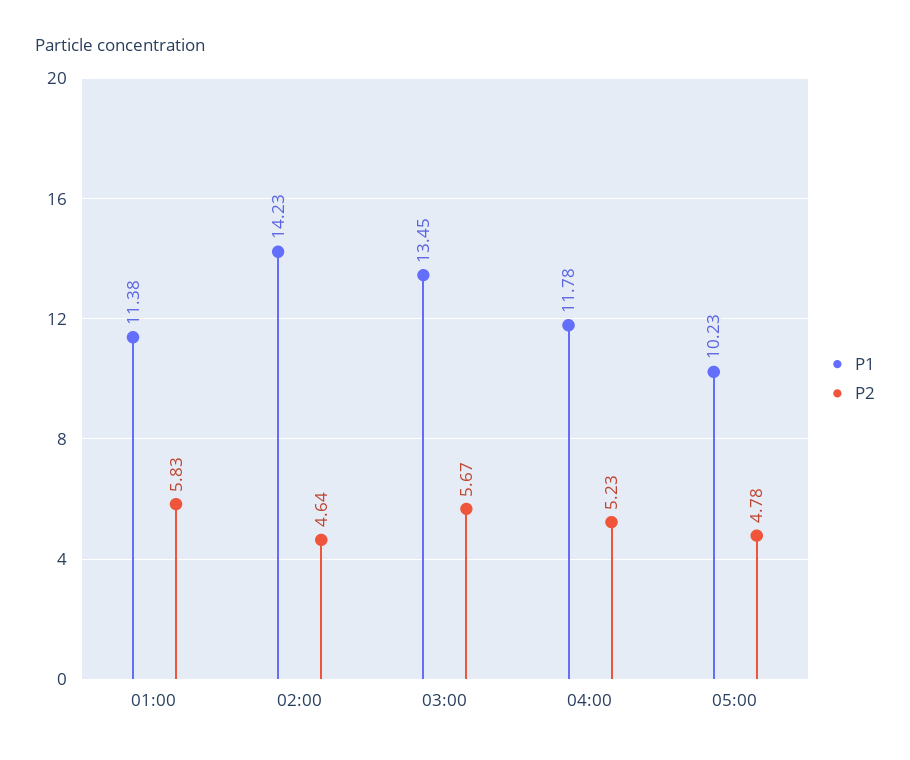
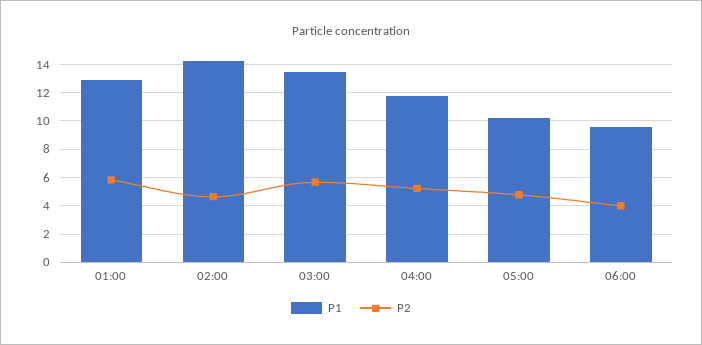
P1, 01:00: 11.38 -> 13
P1, 06:00: none -> 9.5
P2, 06:00: none -> 4

